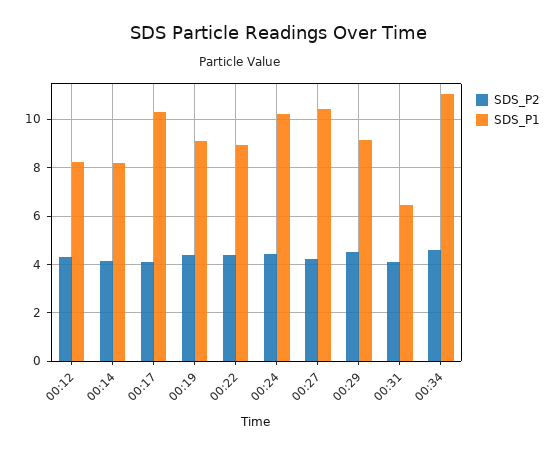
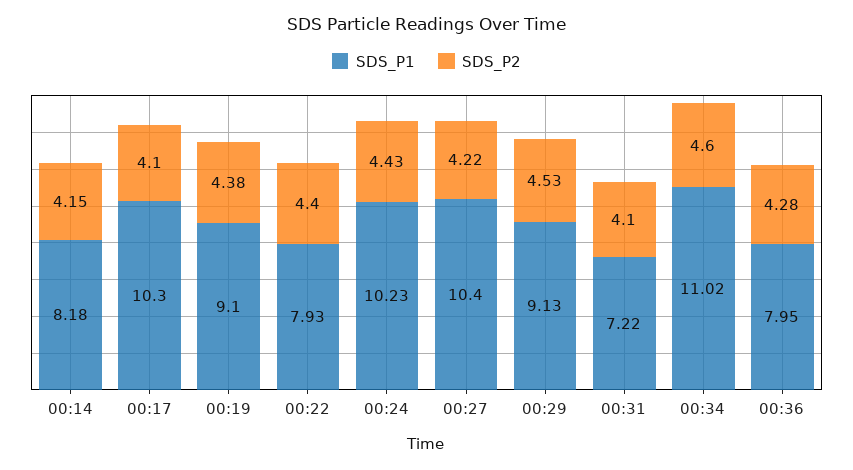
SDS_P2, 00:12: 4.25 -> none
SDS_P1, 00:12: 8.25 -> none
SDS_P1, 00:22: 9 -> 7.93
SDS_P1, 00:31: 6.5 -> 7.22
SDS_P1, 00:36: none -> 7.95
SDS_P2, 00:36: none -> 4.28

